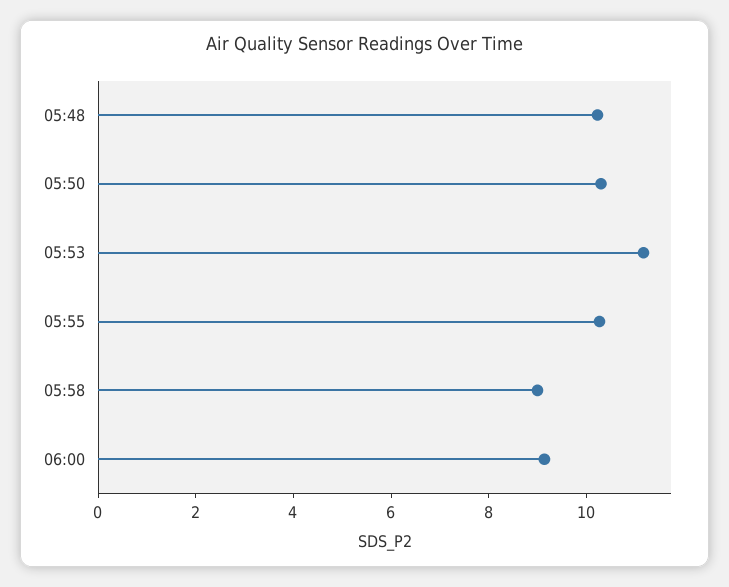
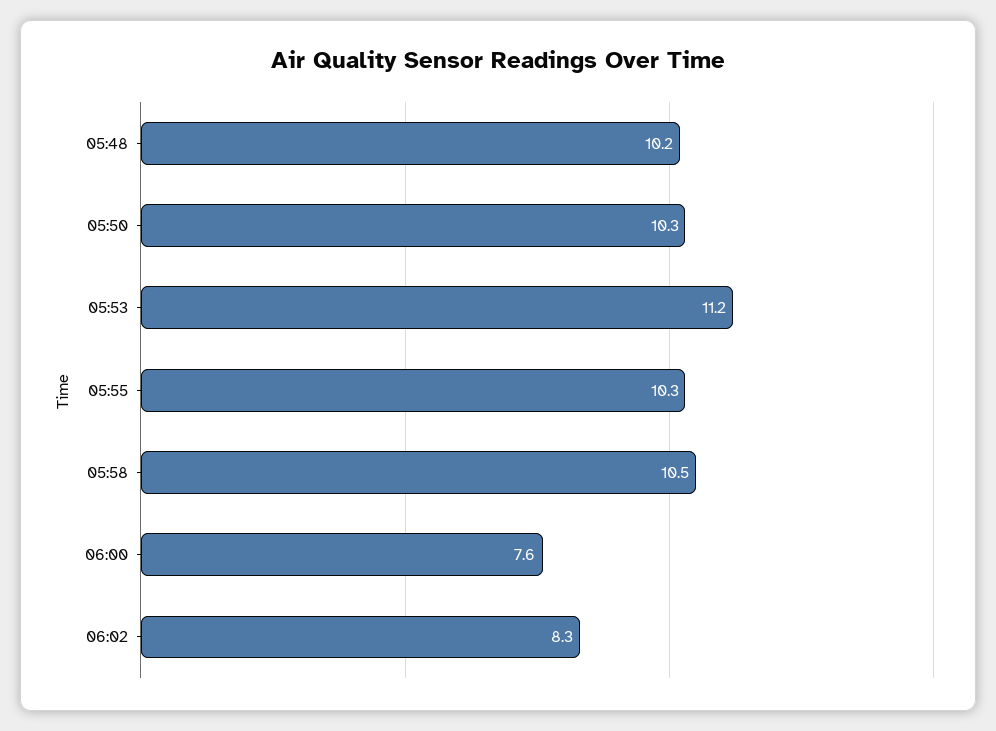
05:58: 9 -> 10.5
06:00: 9 -> 7.6
06:02: none -> 8.3

